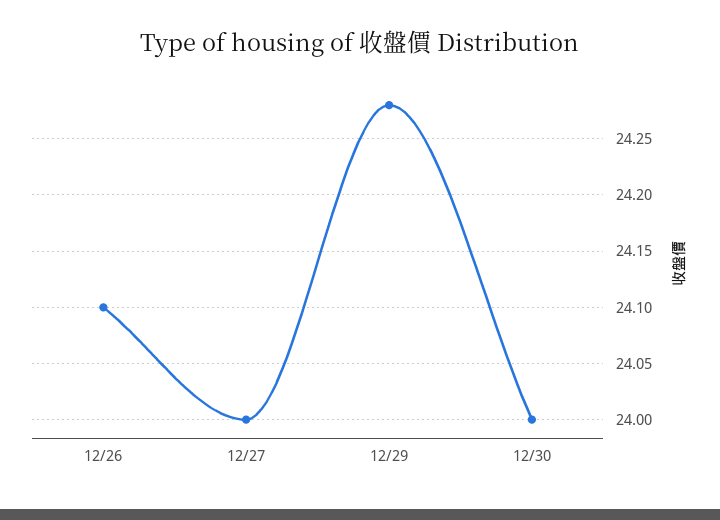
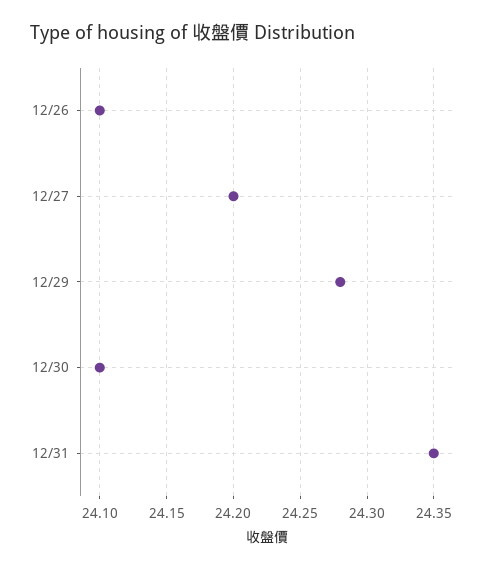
12/27: 24 -> 24.2
12/30: 24 -> 24.1
12/31: none -> 24.35

